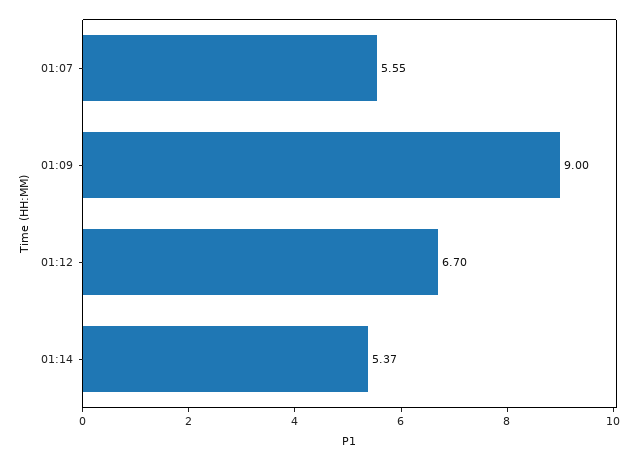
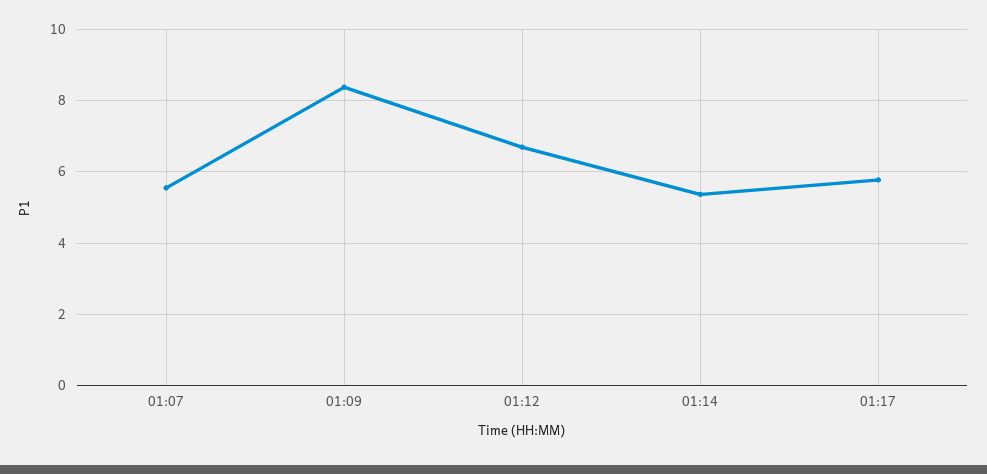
01:09: 9 -> 8.4
01:17: none -> 5.8

